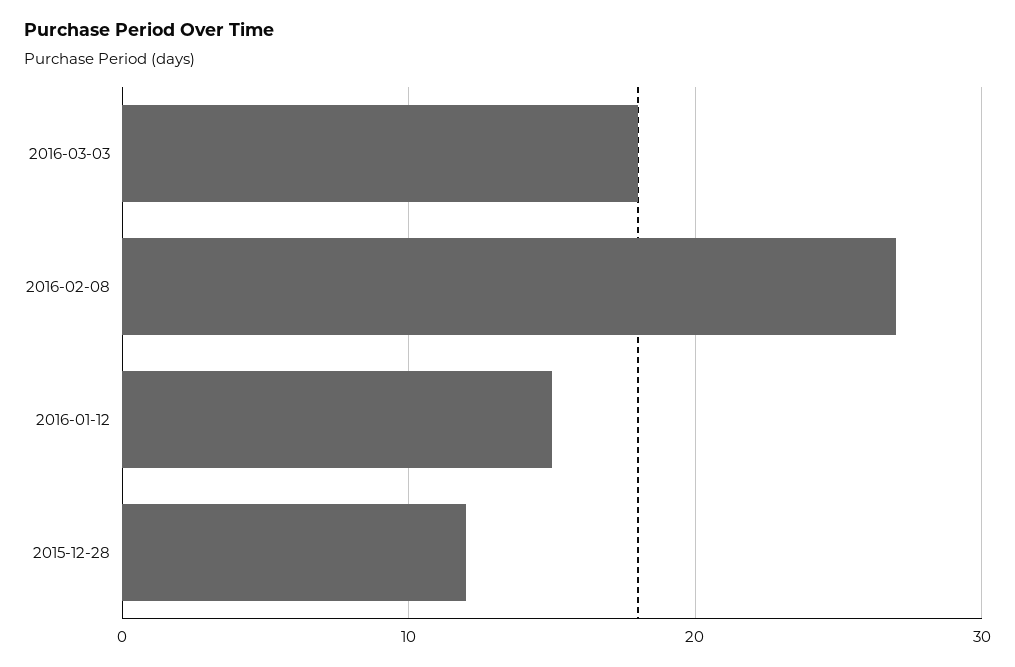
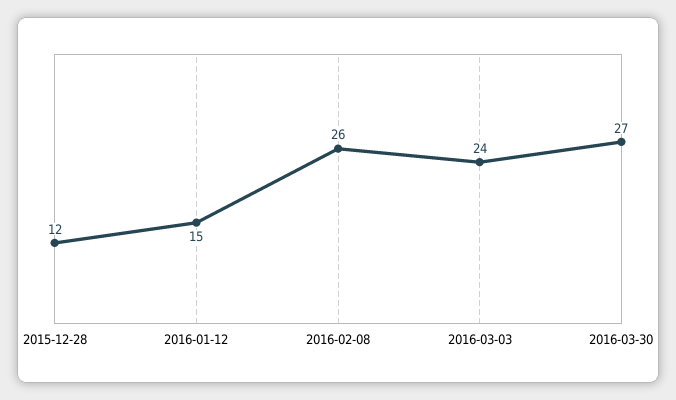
2016-03-03: 18 -> 24
2016-02-08: 27 -> 26
2016-03-30: none -> 27

